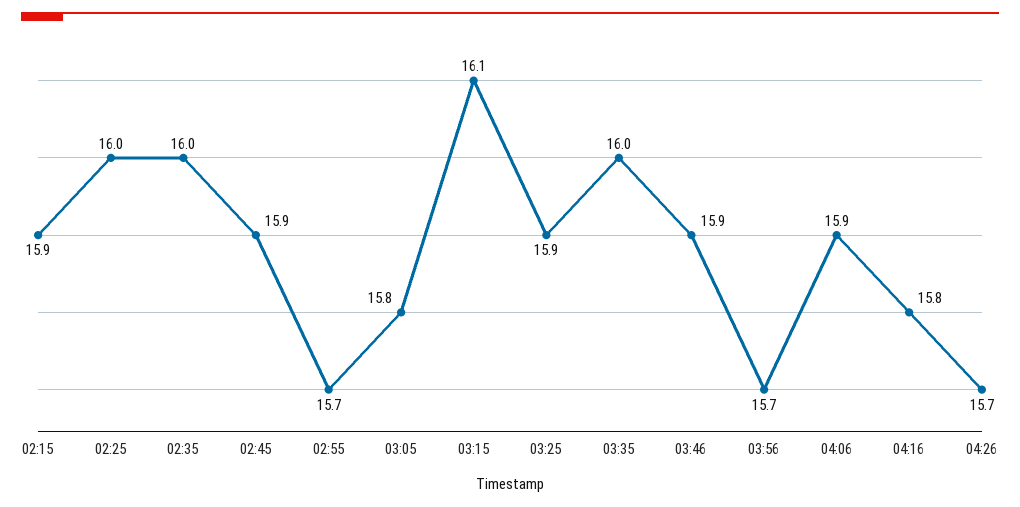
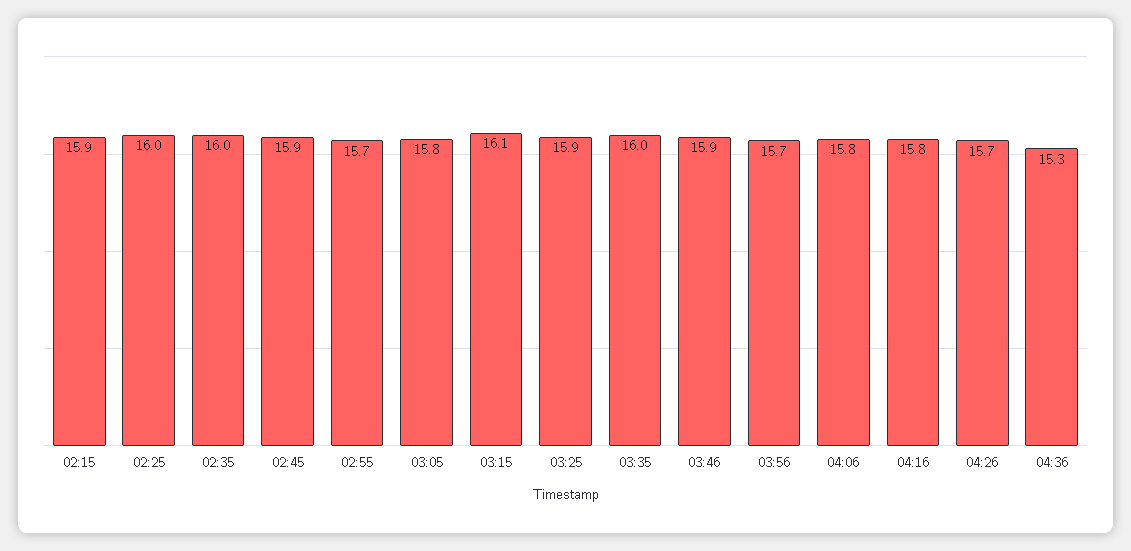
04:06: 15.9 -> 15.8
04:36: none -> 15.3

